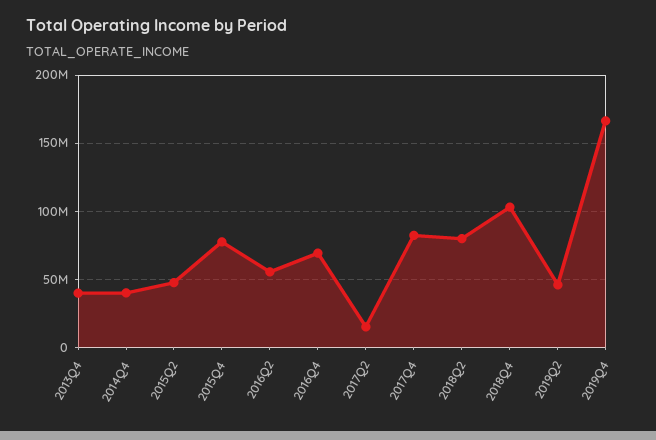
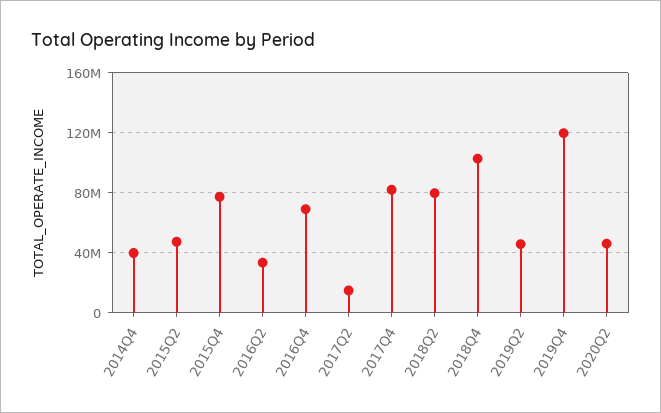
2013Q4: 40000000 -> none
2016Q2: 55000000 -> 35000000
2019Q4: 165000000 -> 120000000
2020Q2: none -> 45000000

